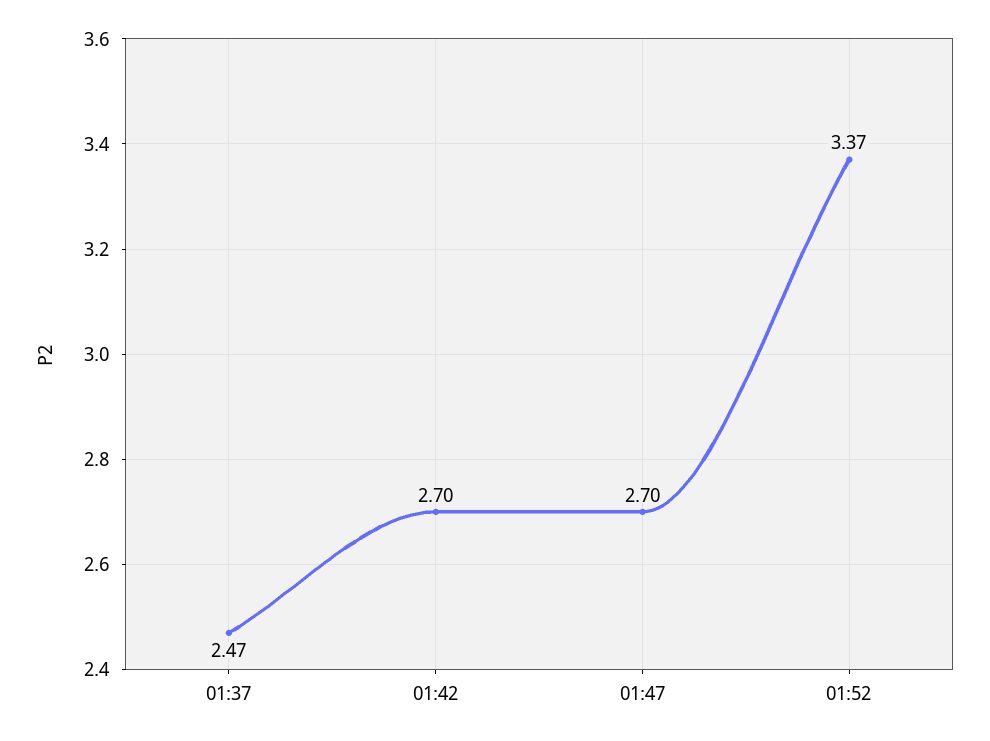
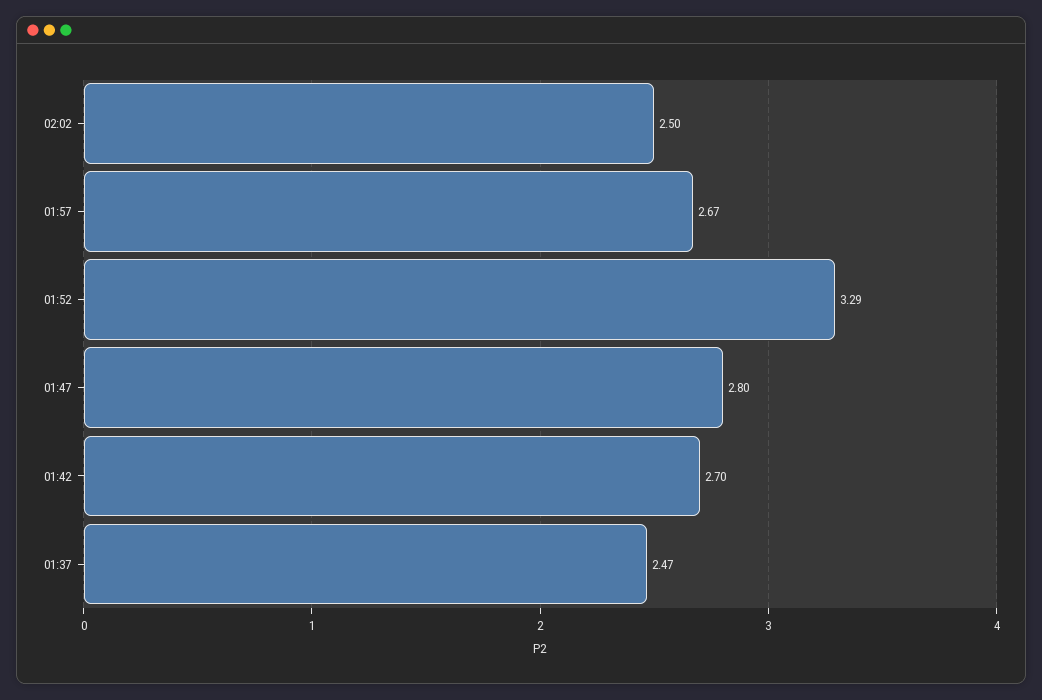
01:47: 2.7 -> 2.8
01:52: 3.37 -> 3.29
02:02: none -> 2.5
01:57: none -> 2.67

